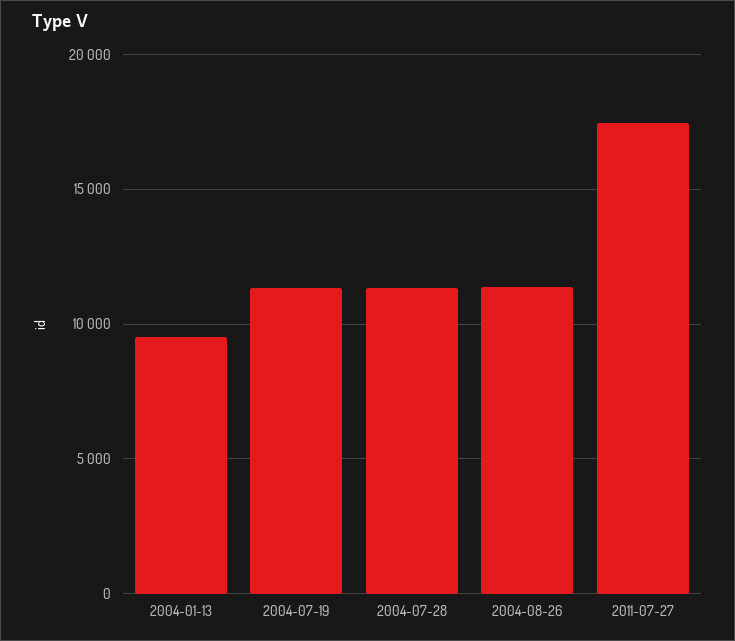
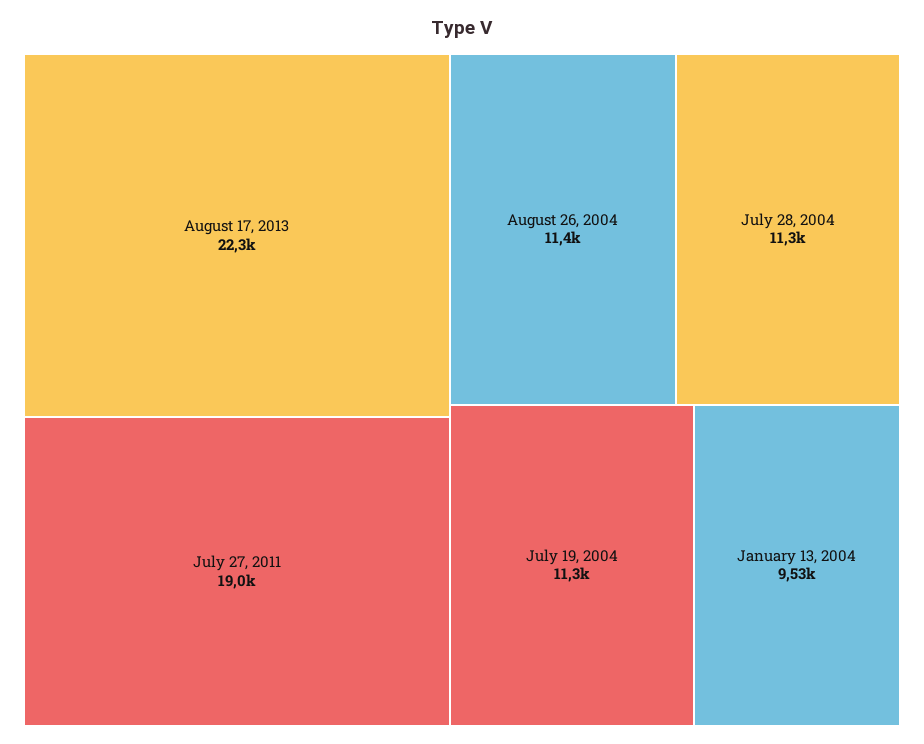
2011-07-27: 17500 -> 19000
August 17, 2013: none -> 22300

